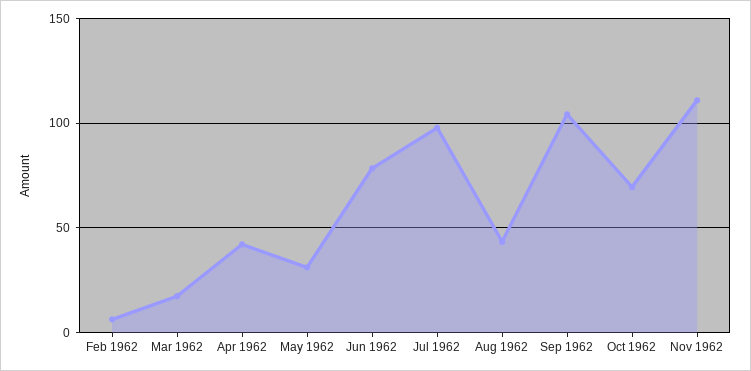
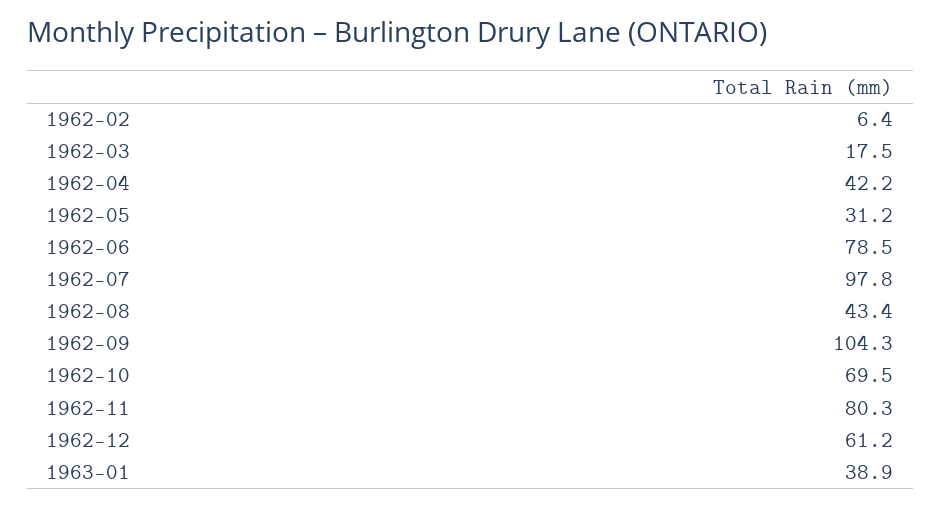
Nov 1962: 110 -> 80.3
1962-12: none -> 61.2
1963-01: none -> 38.9

